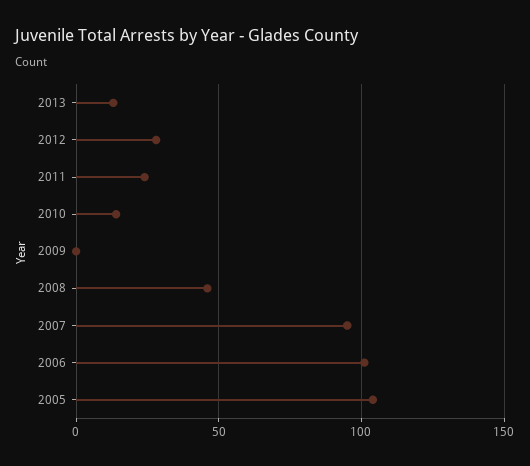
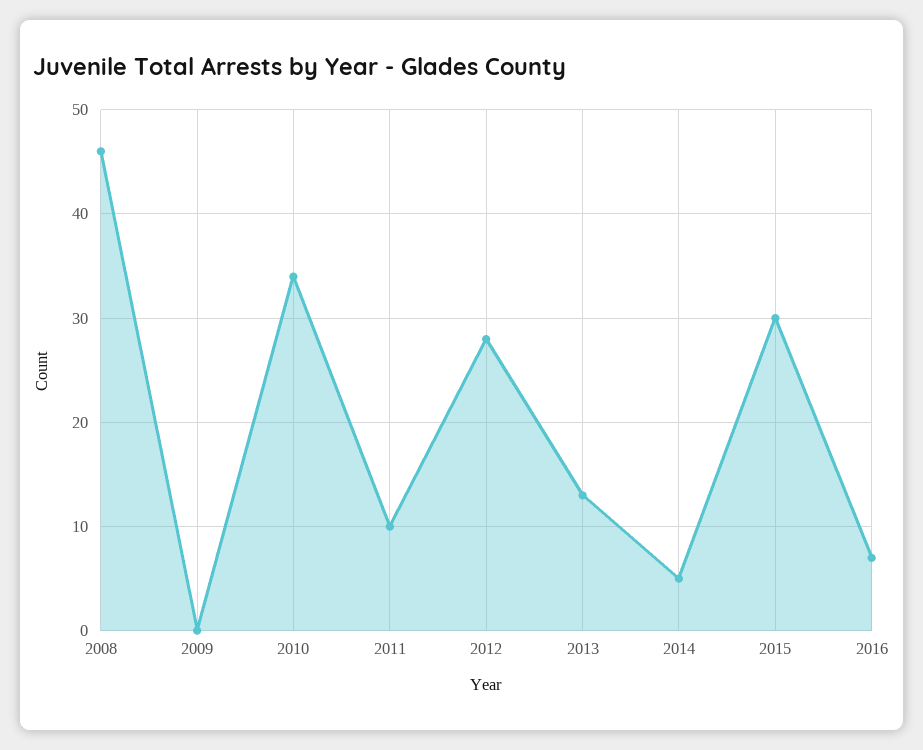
2011: 25 -> 10
2010: 15 -> 34
2007: 95 -> none
2006: 100 -> none
2005: 105 -> none
2014: none -> 5
2015: none -> 30
2016: none -> 7

